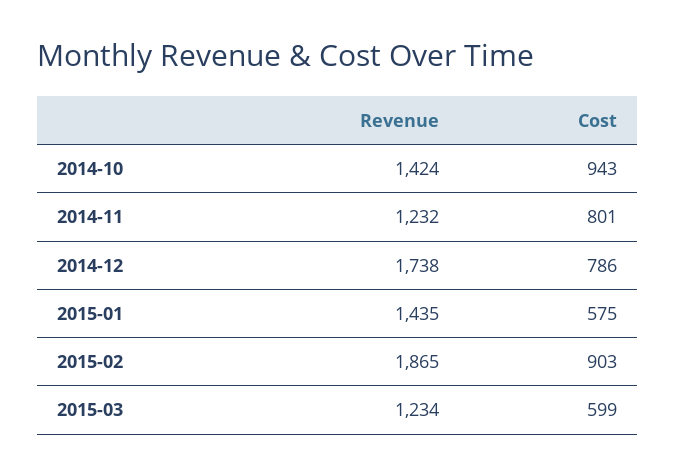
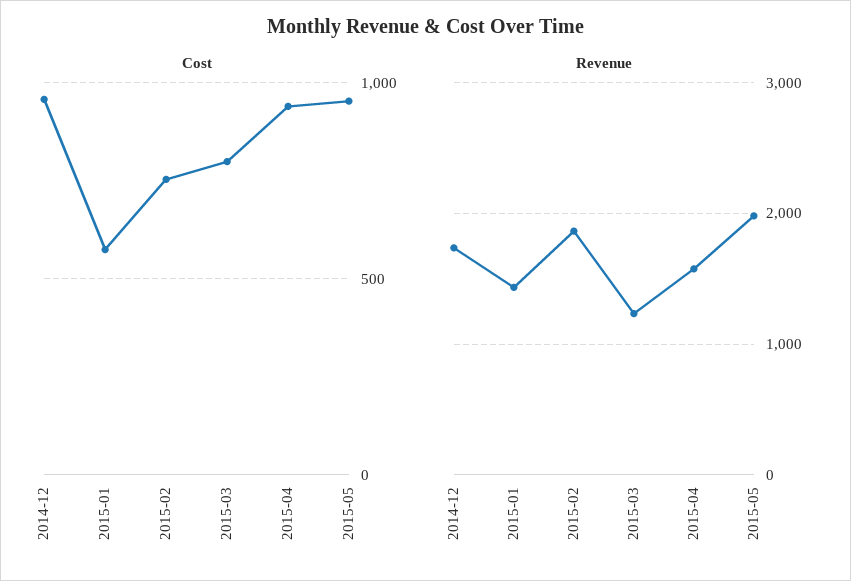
Revenue, 2014-10: 1424 -> none
Cost, 2014-10: 943 -> none
Revenue, 2014-11: 1232 -> none
Cost, 2014-11: 801 -> none
Cost, 2014-12: 786 -> 950
Cost, 2015-02: 903 -> 750
Cost, 2015-03: 599 -> 800
Cost, 2015-04: none -> 950
Cost, 2015-05: none -> 950
Revenue, 2015-04: none -> 1600
Revenue, 2015-05: none -> 2000

